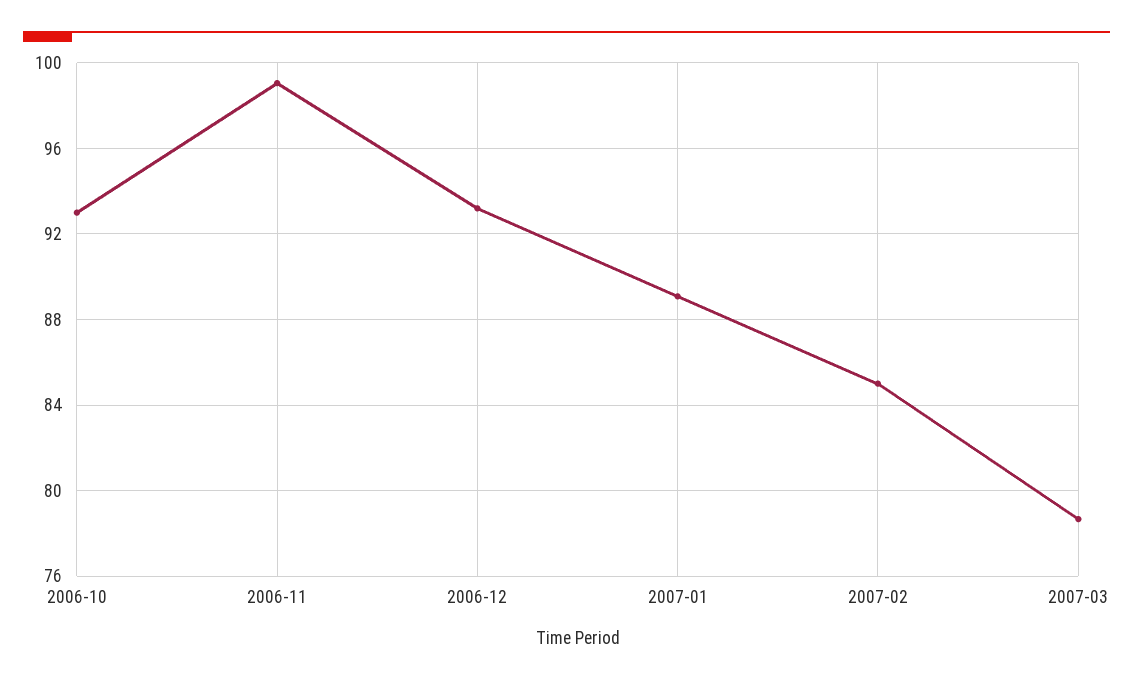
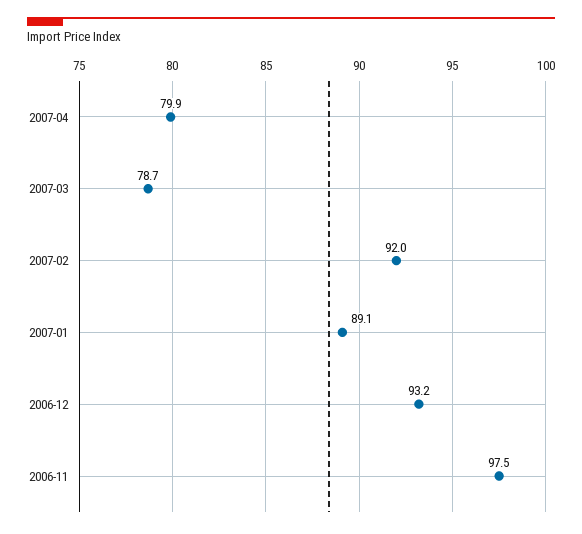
2006-10: 93 -> none
2006-11: 99 -> 97.5
2007-02: 85 -> 92
2007-04: none -> 79.9

